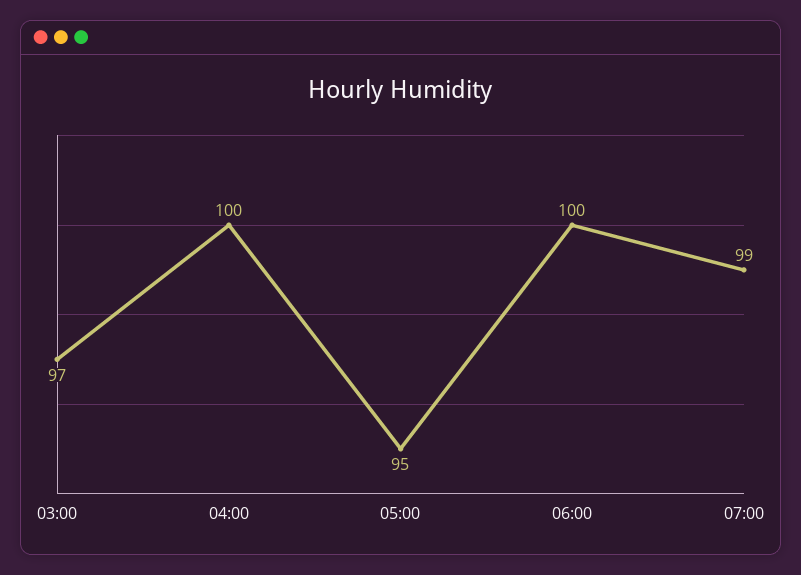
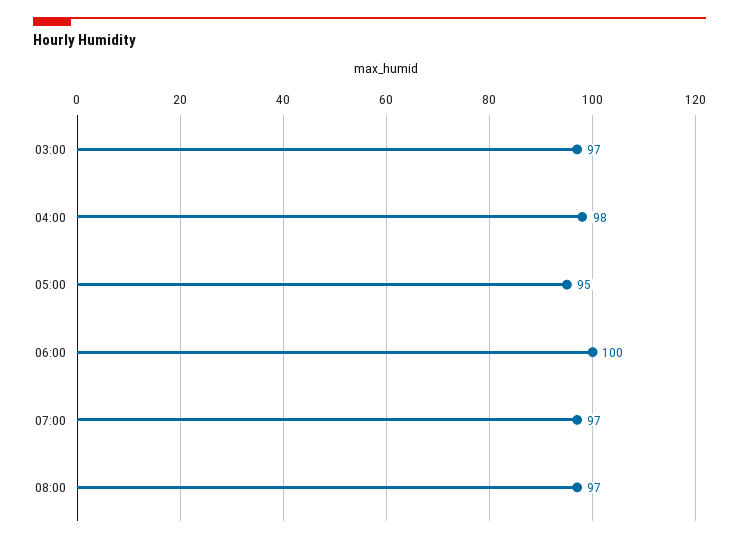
04:00: 100 -> 98
07:00: 99 -> 97
08:00: none -> 97

